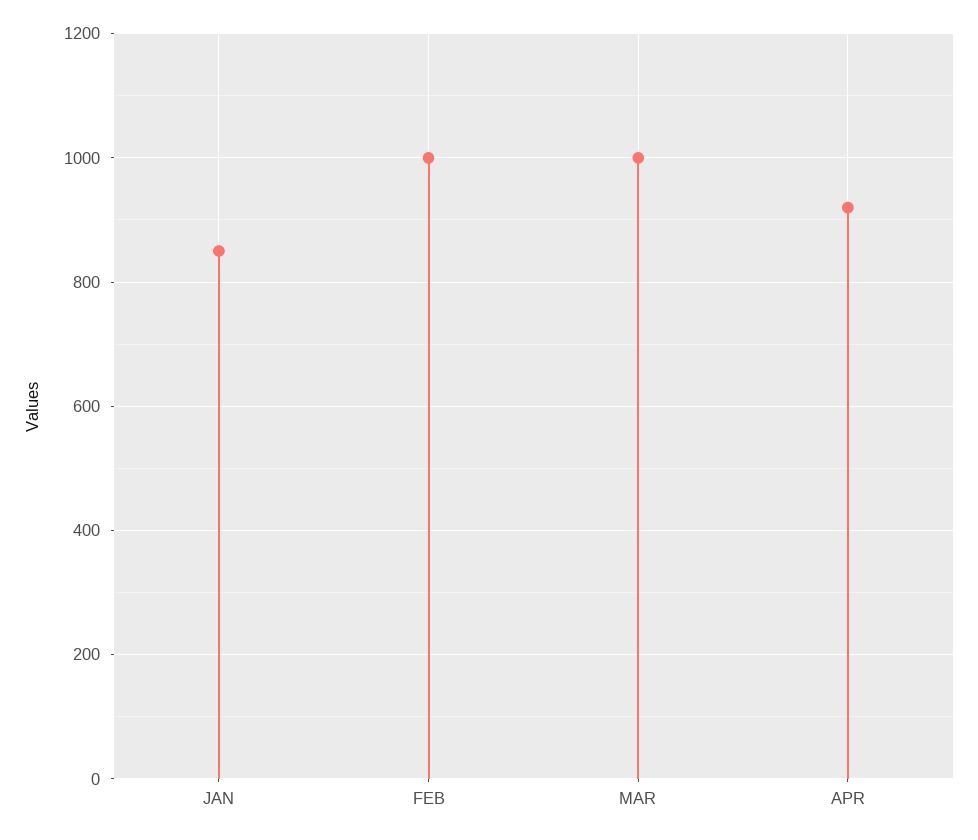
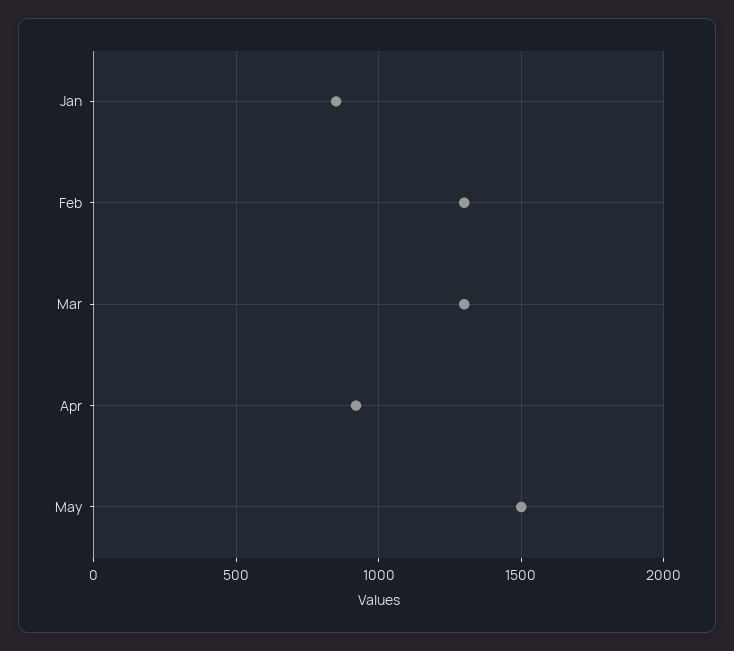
FEB: 1000 -> 1300
MAR: 1000 -> 1300
May: none -> 1500

